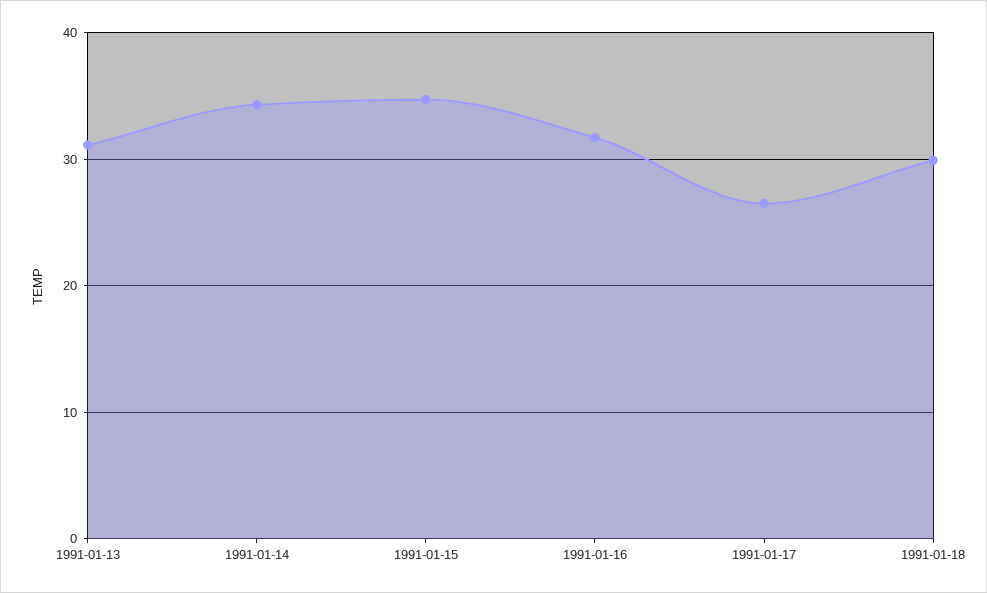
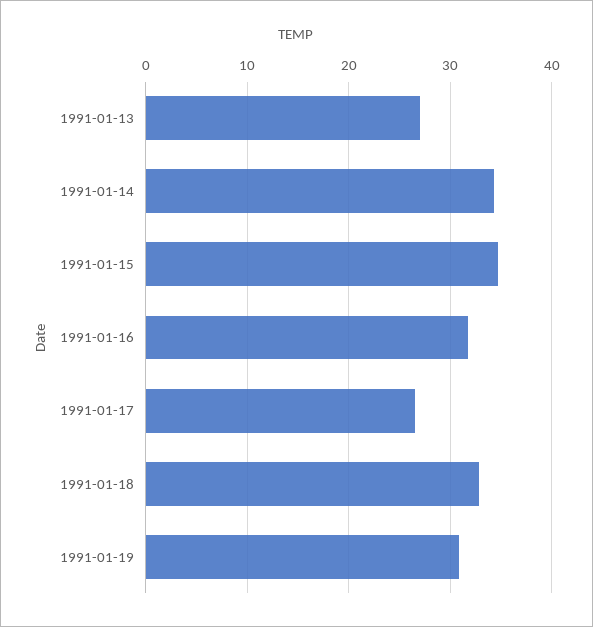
1991-01-13: 31 -> 27
1991-01-18: 30 -> 33
1991-01-19: none -> 31

